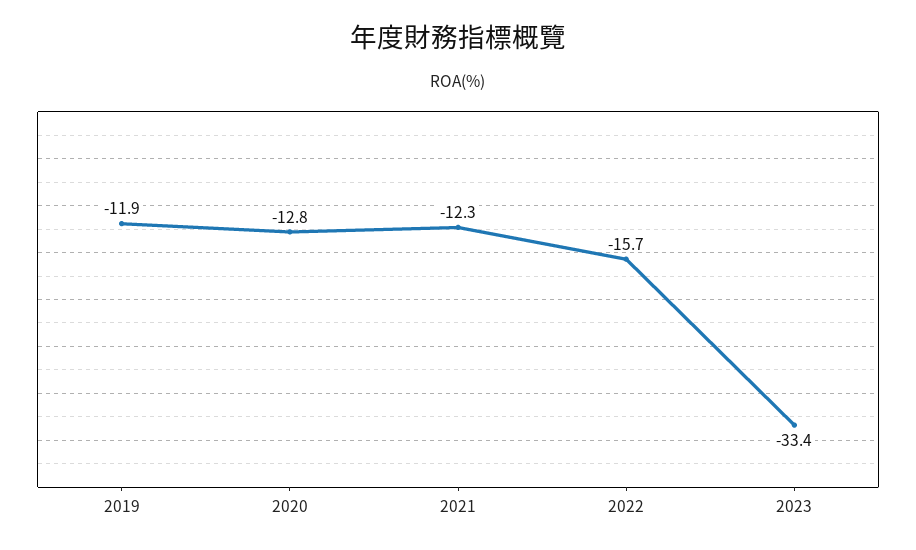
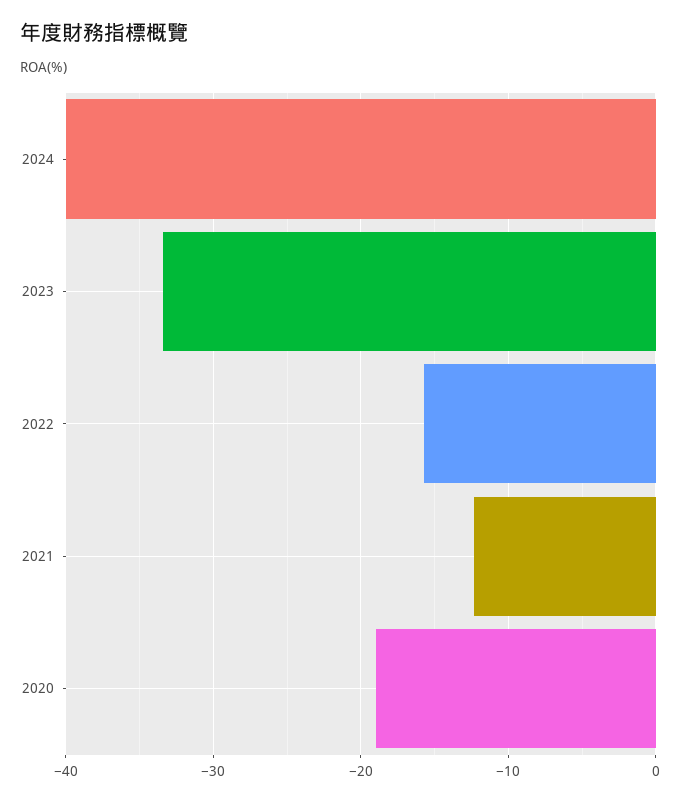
2019: -11.9 -> none
2020: -12.8 -> -19
2024: none -> -40

